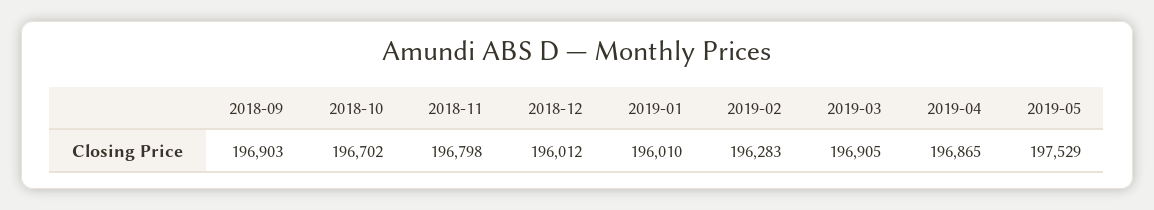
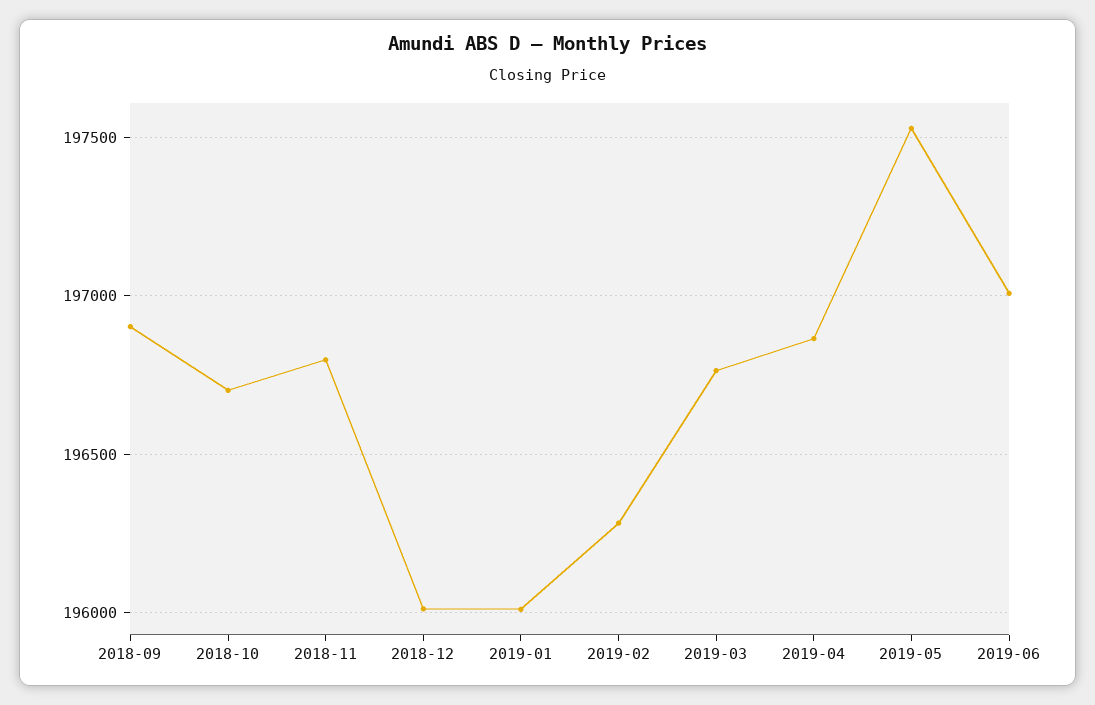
2019-03: 196905 -> 196750
2019-06: none -> 197000

